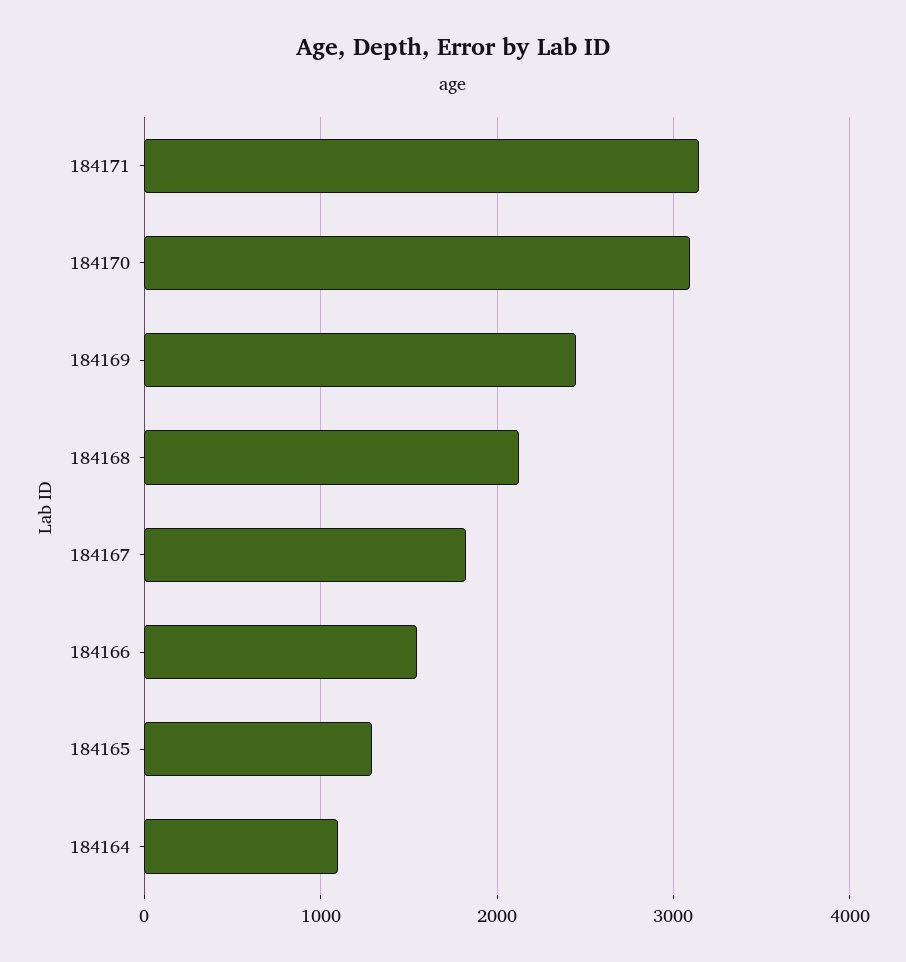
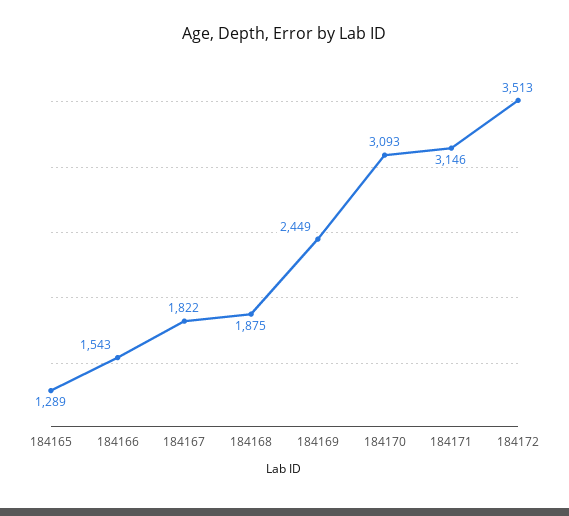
184168: 2100 -> 1875
184164: 1100 -> none
184172: none -> 3513

